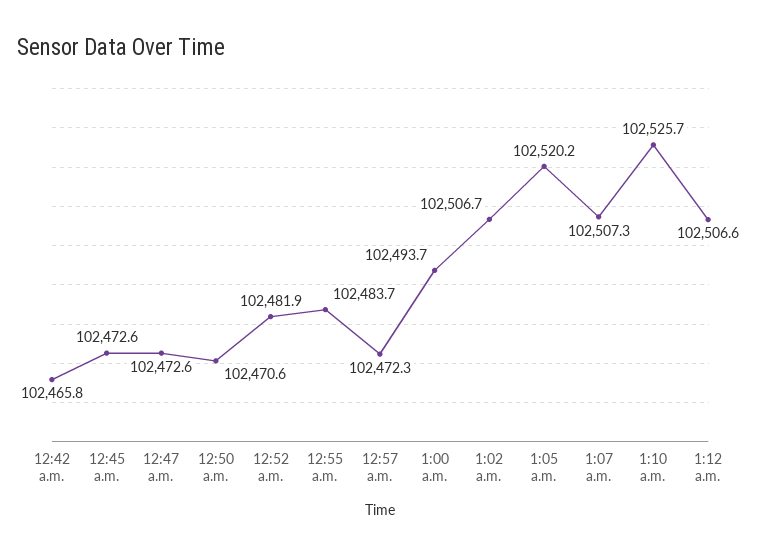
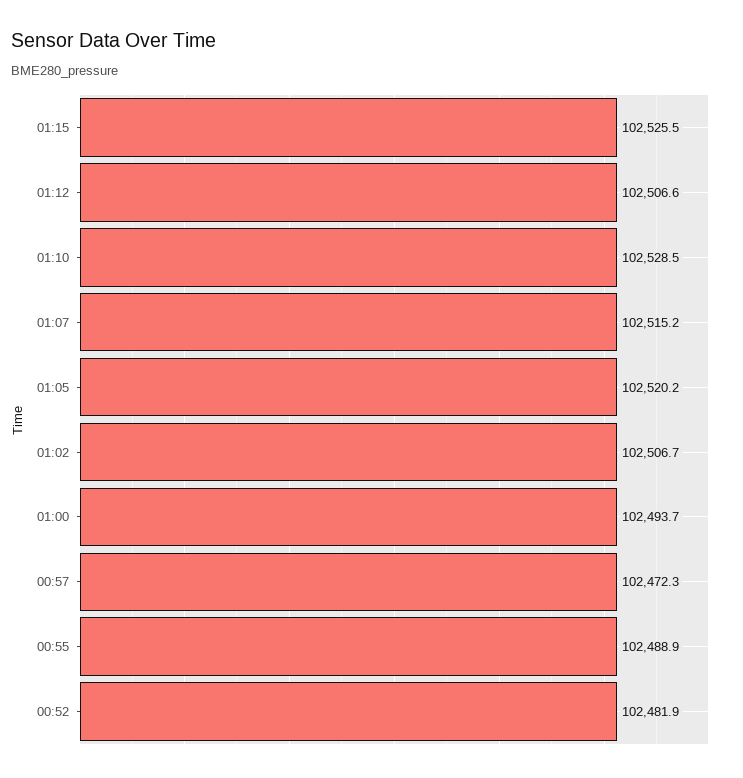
12:42 a.m.: 102465.8 -> none
12:45 a.m.: 102472.6 -> none
12:47 a.m.: 102472.6 -> none
12:50 a.m.: 102470.6 -> none
12:55 a.m.: 102483.7 -> 102488.9
1:07 a.m.: 102507.3 -> 102515.2
1:10 a.m.: 102525.7 -> 102528.5
01:15: none -> 102525.5

